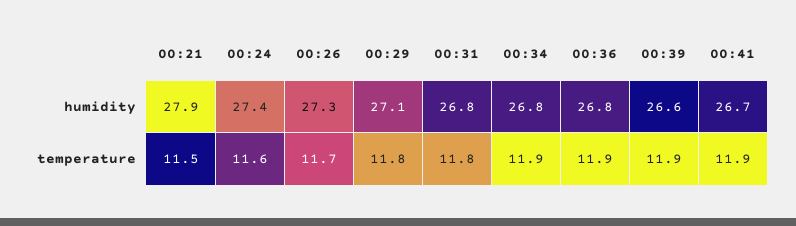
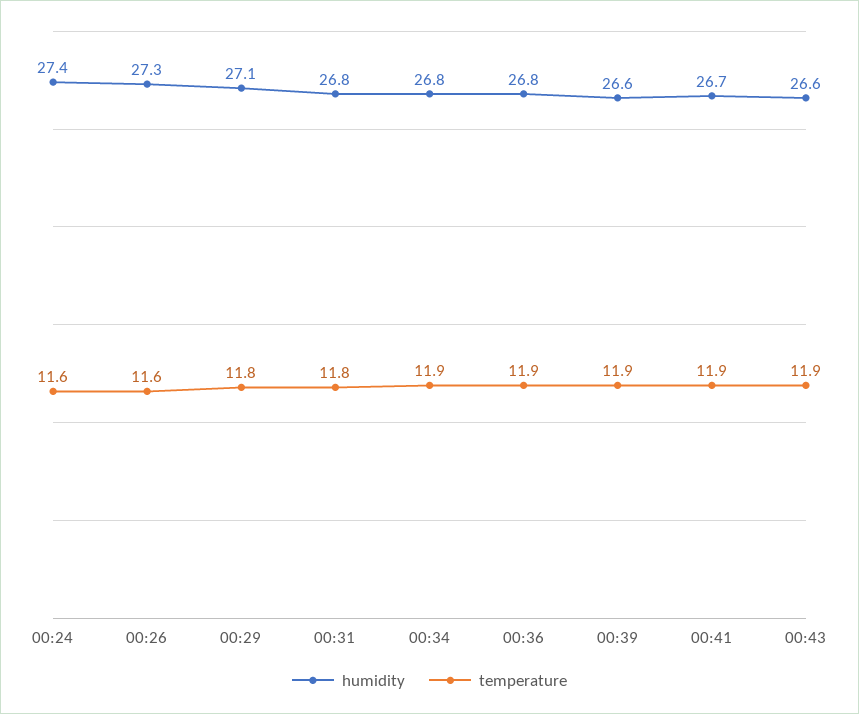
humidity, 00:21: 27.9 -> none
temperature, 00:21: 11.5 -> none
temperature, 00:26: 11.7 -> 11.6
humidity, 00:43: none -> 26.6
temperature, 00:43: none -> 11.9

